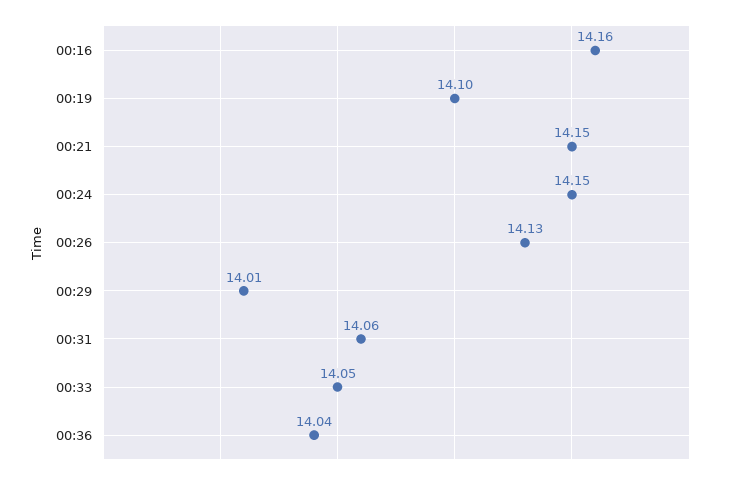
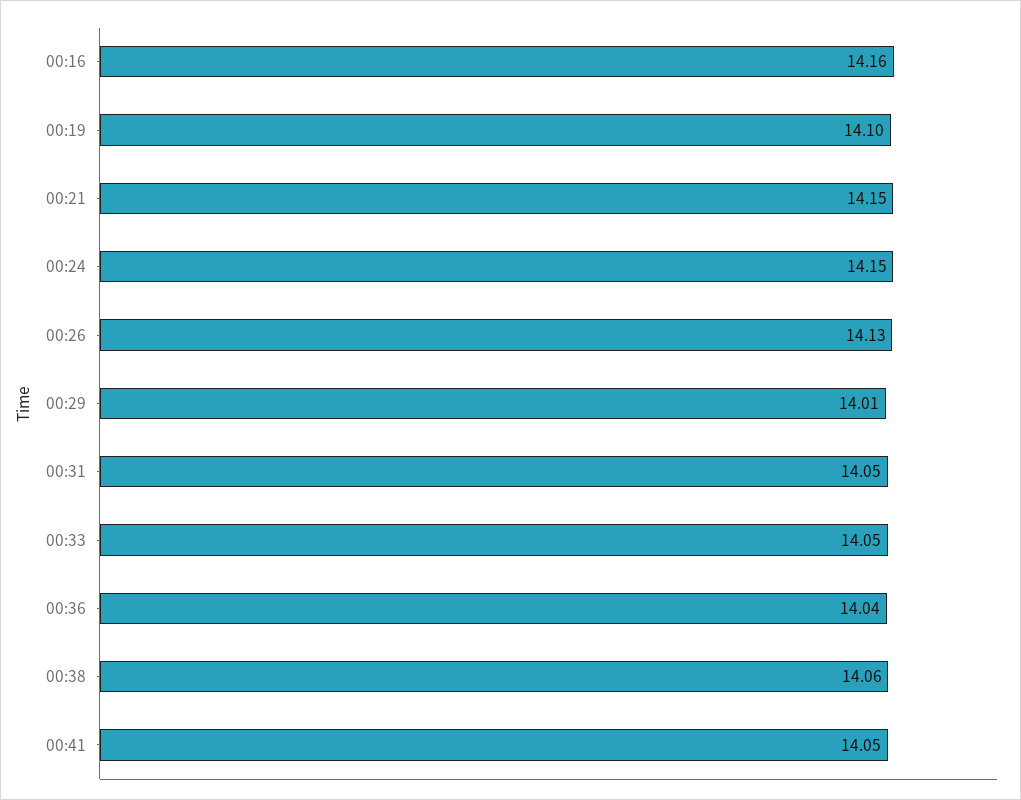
00:31: 14.06 -> 14.05
00:38: none -> 14.06
00:41: none -> 14.05

